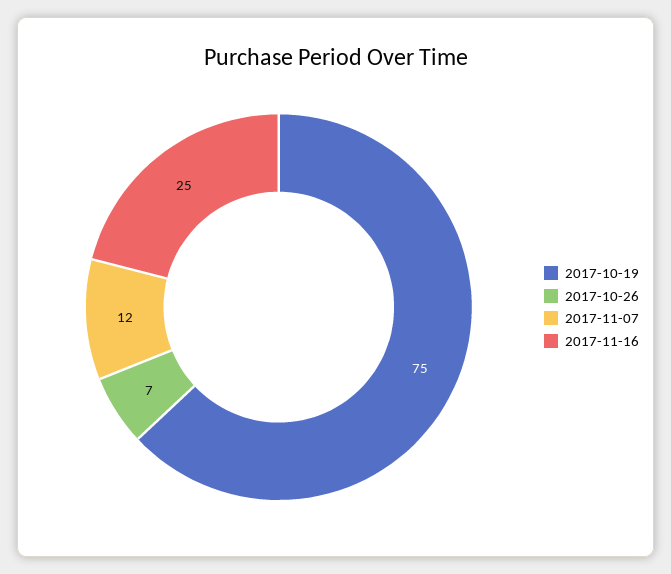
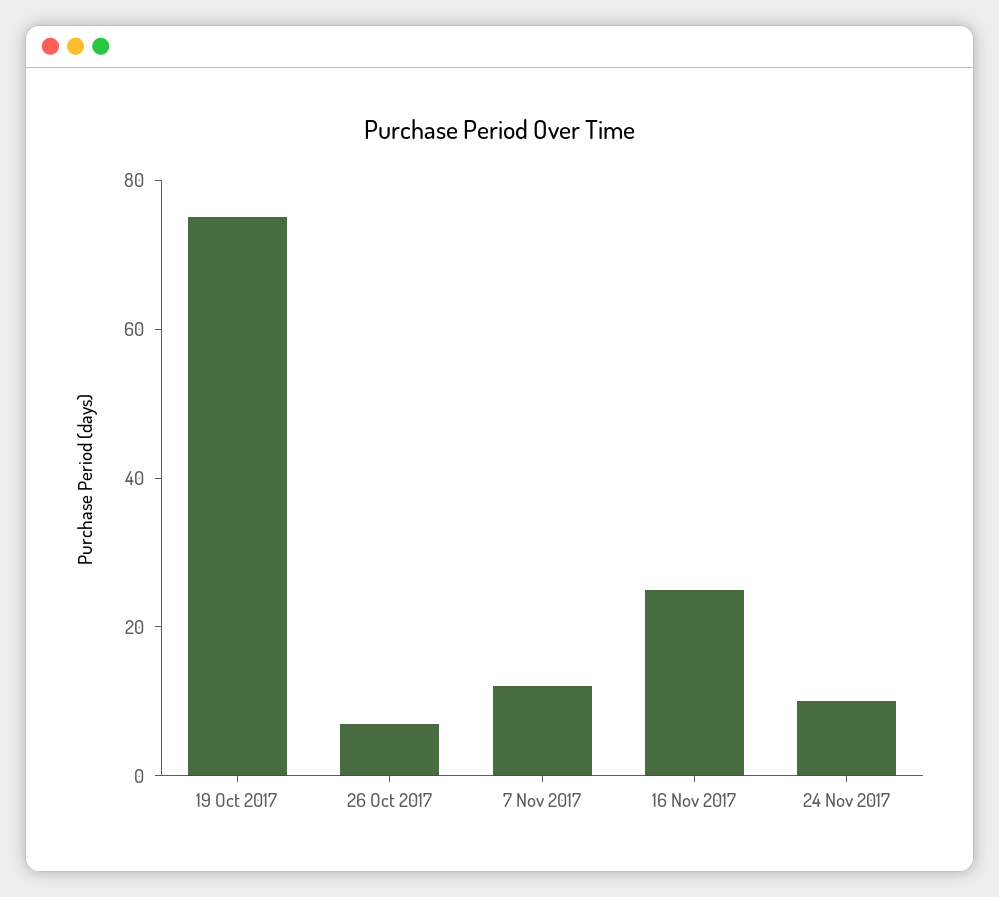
24 Nov 2017: none -> 10

